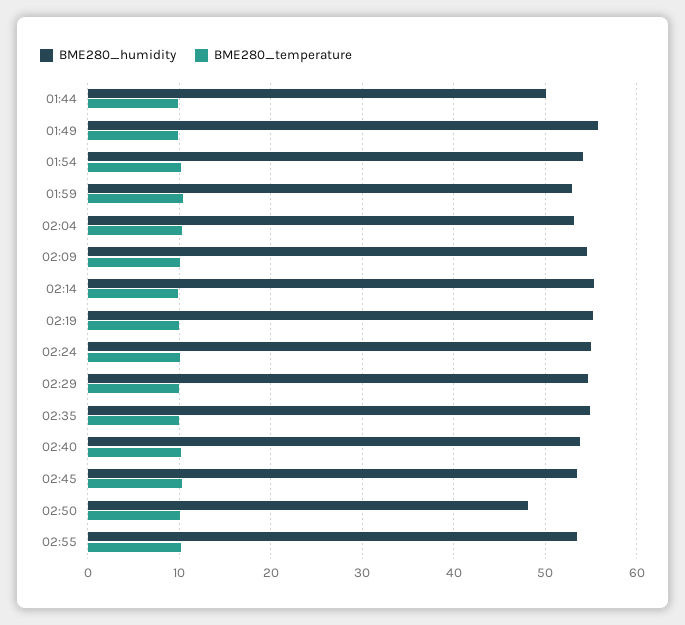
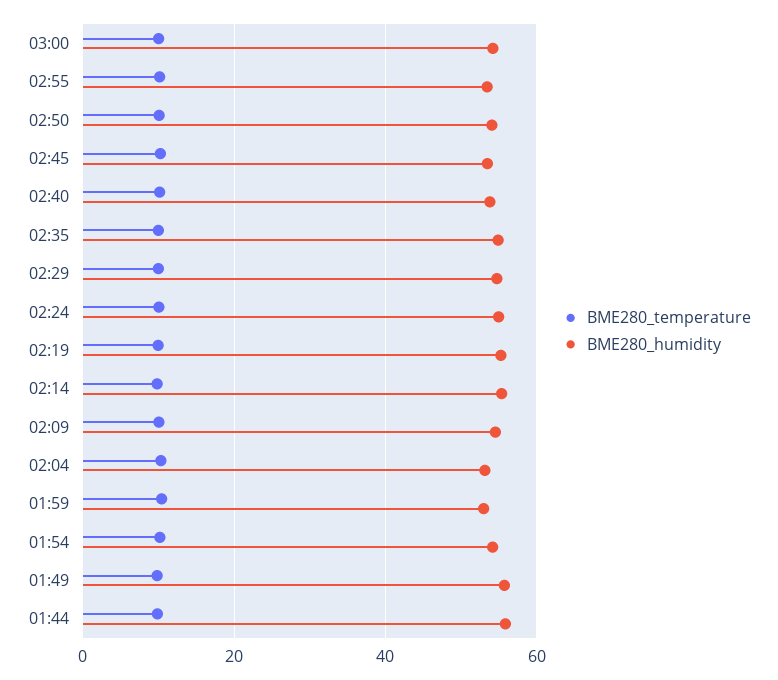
BME280_humidity, 01:44: 50 -> 56
BME280_humidity, 02:50: 48 -> 54
BME280_temperature, 03:00: none -> 10
BME280_humidity, 03:00: none -> 54

